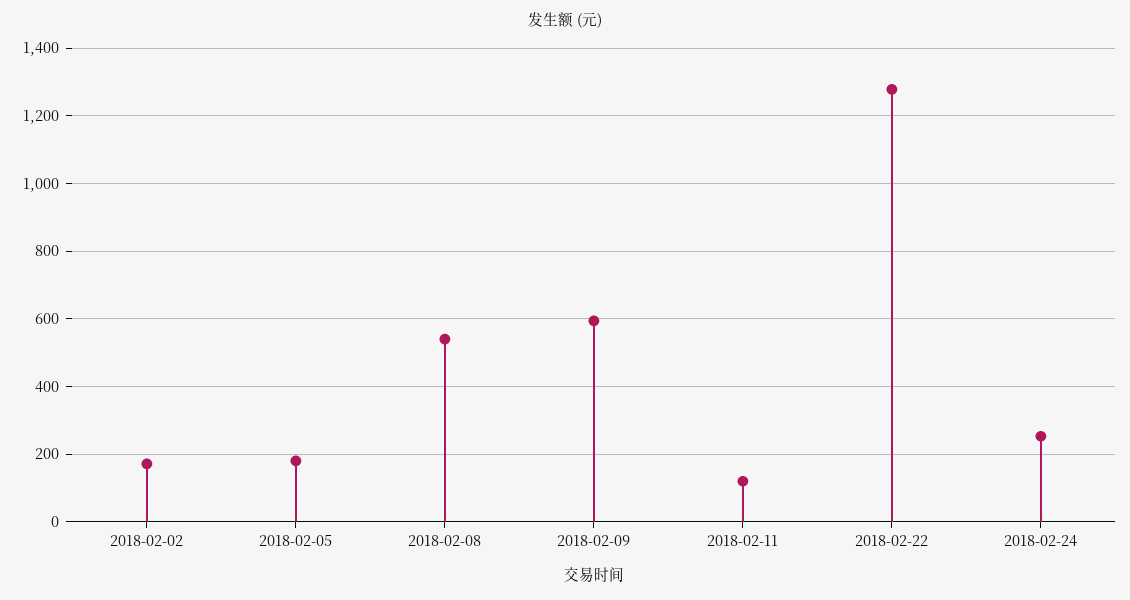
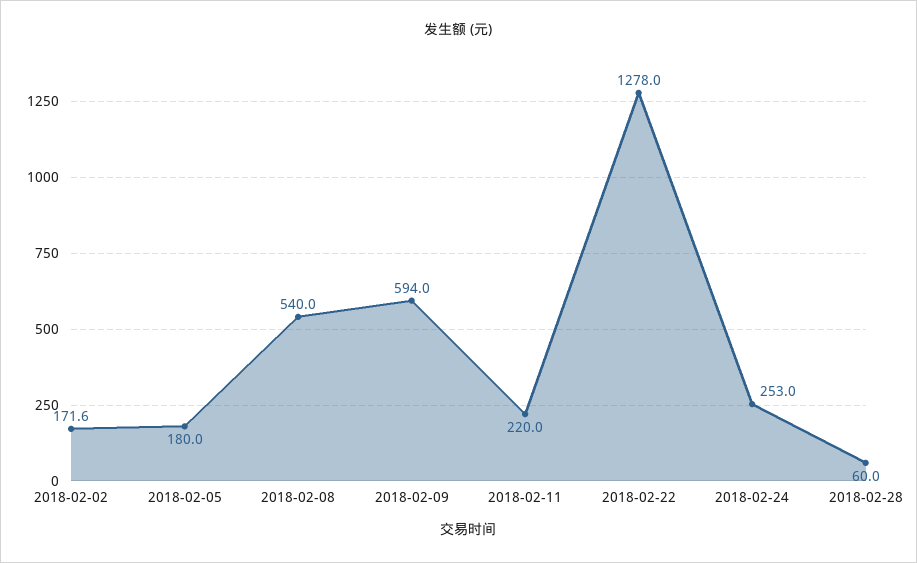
2018-02-11: 120 -> 220
2018-02-28: none -> 60

